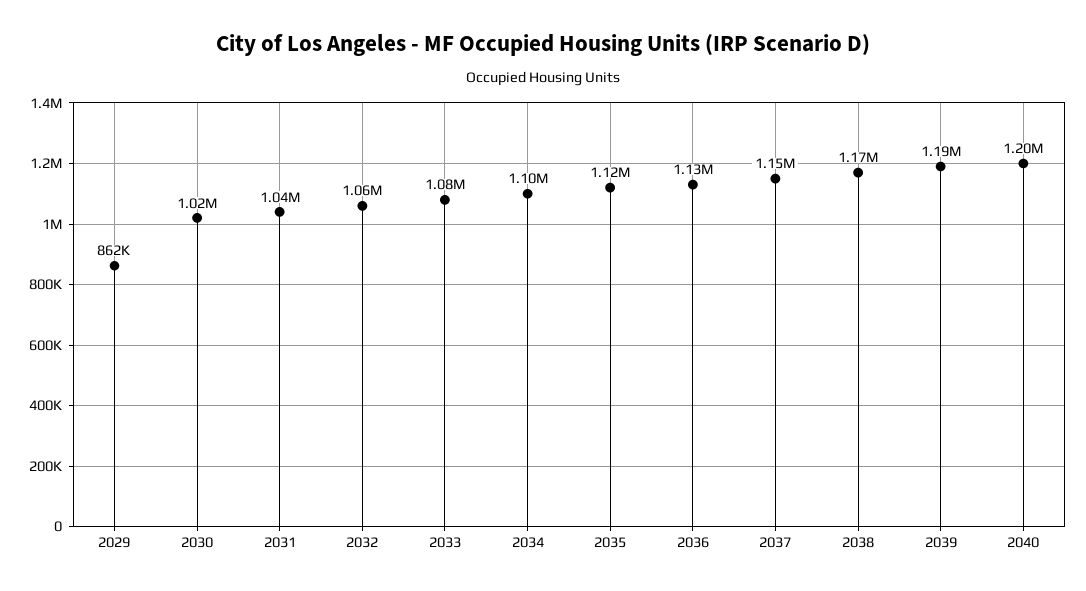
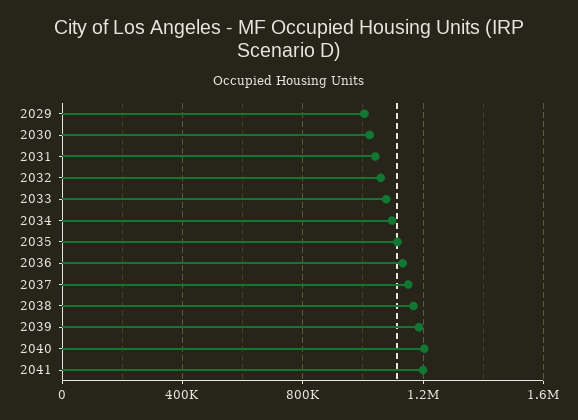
2029: 862000 -> 1000000
2041: none -> 1200000

